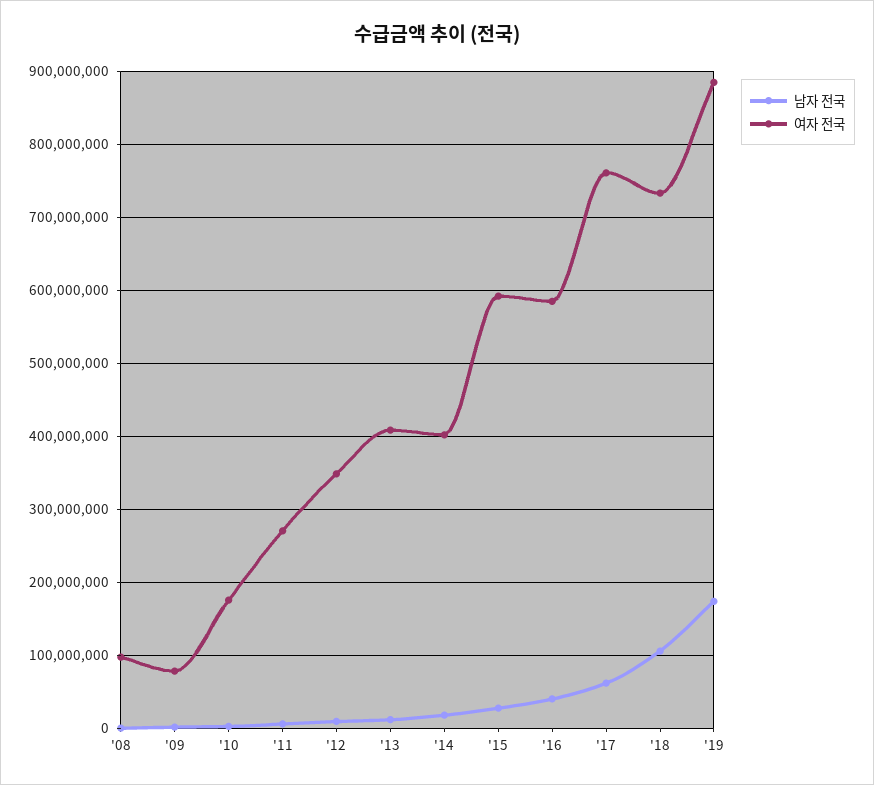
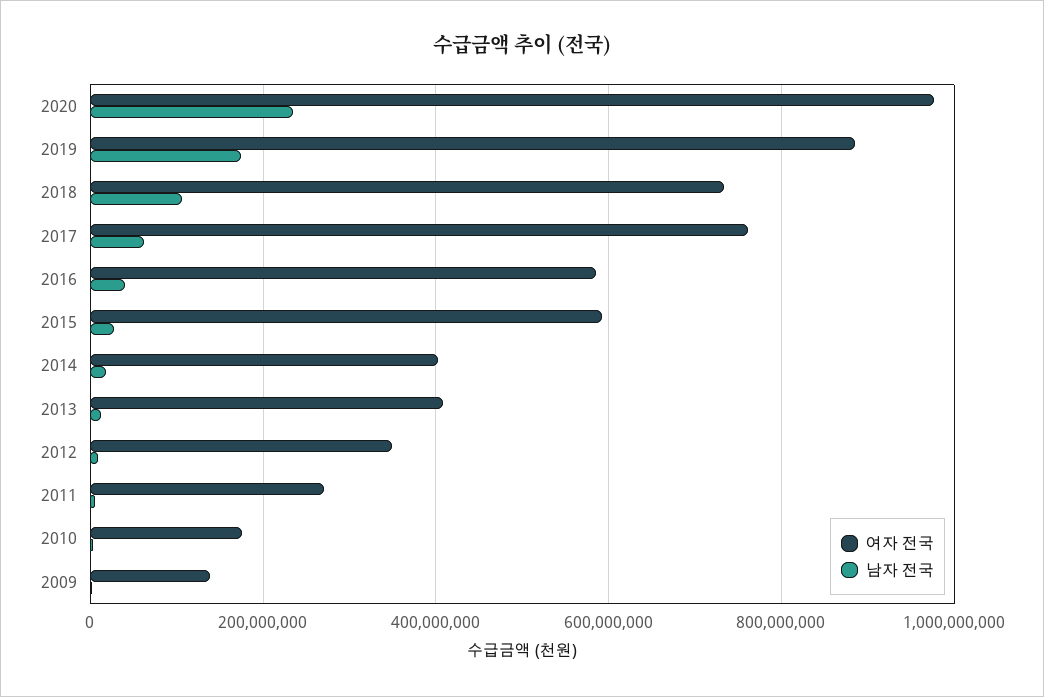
남자 전국, '08: 0 -> none
여자 전국, '08: 100000000 -> none
여자 전국, '09: 80000000 -> 140000000
여자 전국, 2020: none -> 980000000
남자 전국, 2020: none -> 240000000

